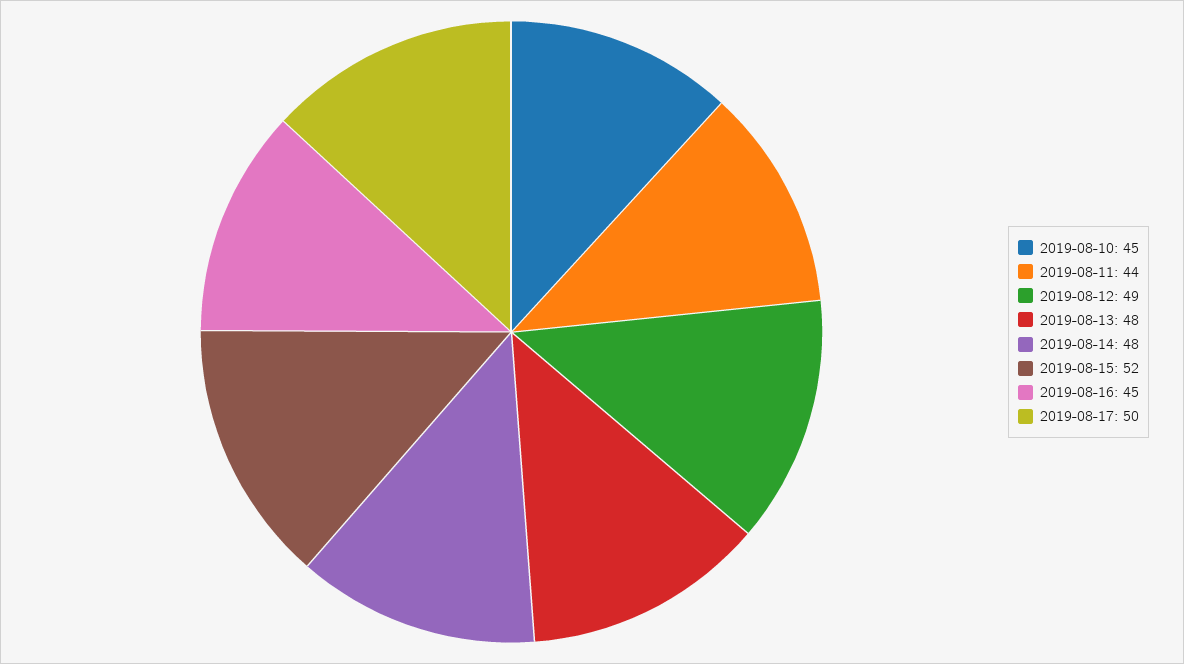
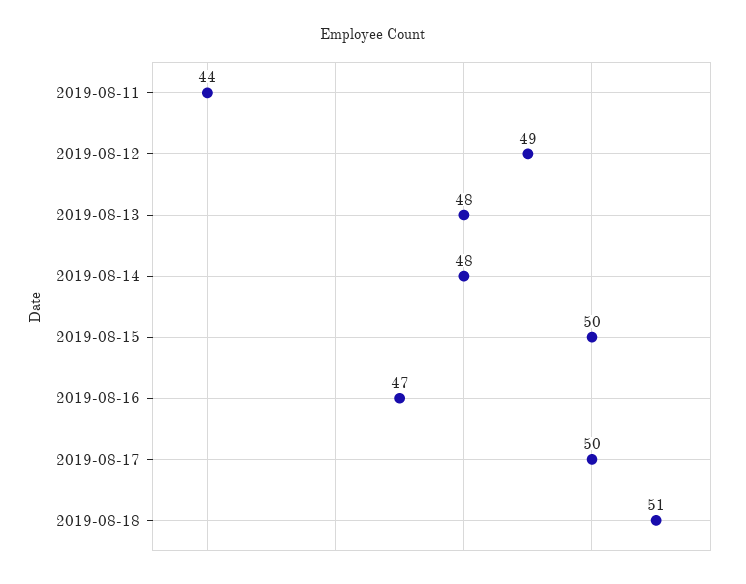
2019-08-10: 45 -> none
2019-08-15: 52 -> 50
2019-08-16: 45 -> 47
2019-08-18: none -> 51

